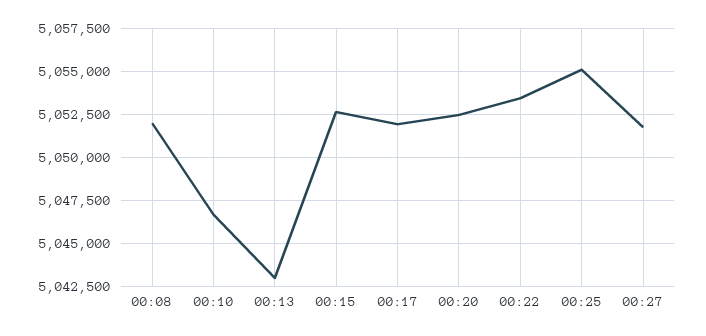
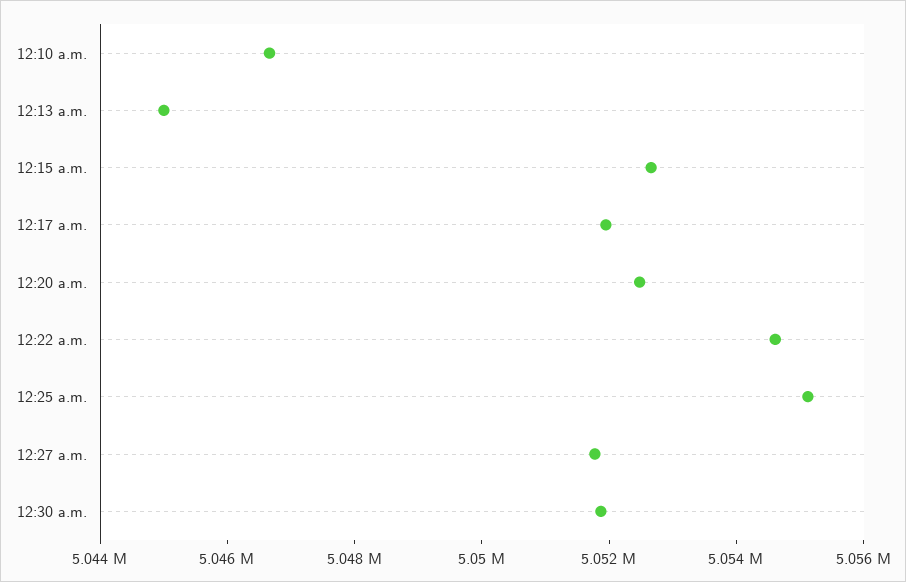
00:08: 5052000 -> none
00:13: 5043000 -> 5045000
00:22: 5053500 -> 5054500
12:30 a.m.: none -> 5052000

